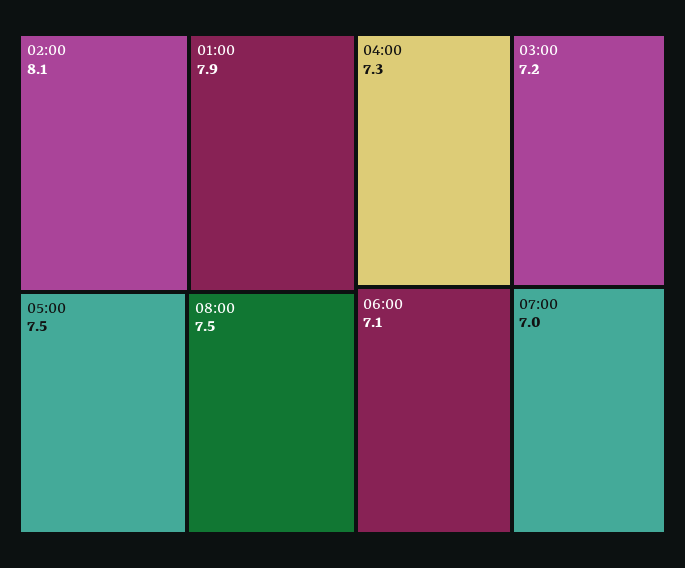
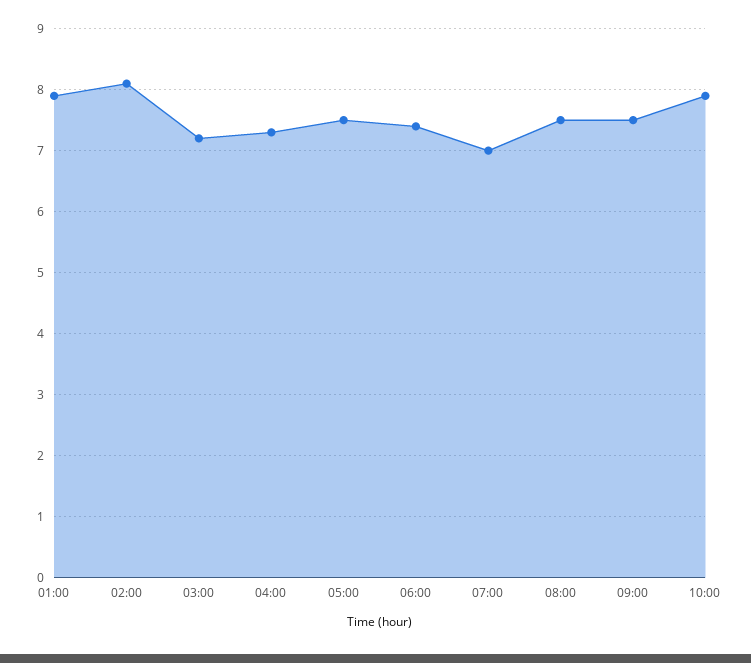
06:00: 7.1 -> 7.4
09:00: none -> 7.5
10:00: none -> 7.9

